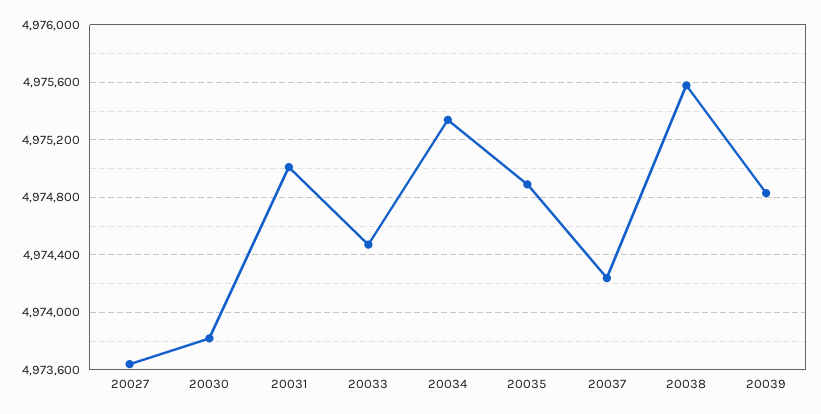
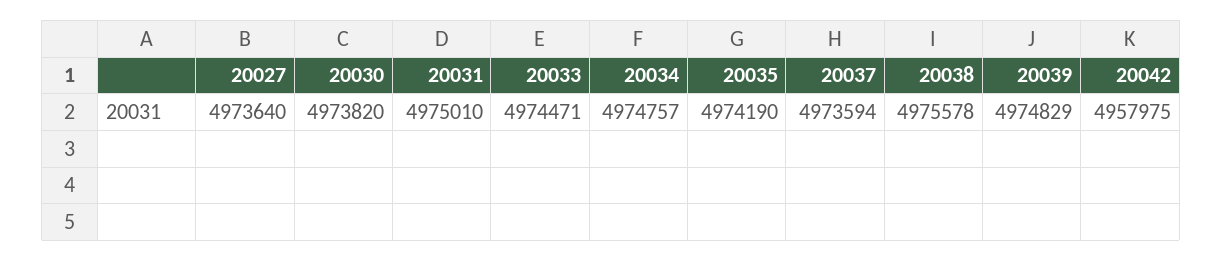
20034: 4975350 -> 4974757
20035: 4974900 -> 4974190
20037: 4974250 -> 4973594
20042: none -> 4957975

